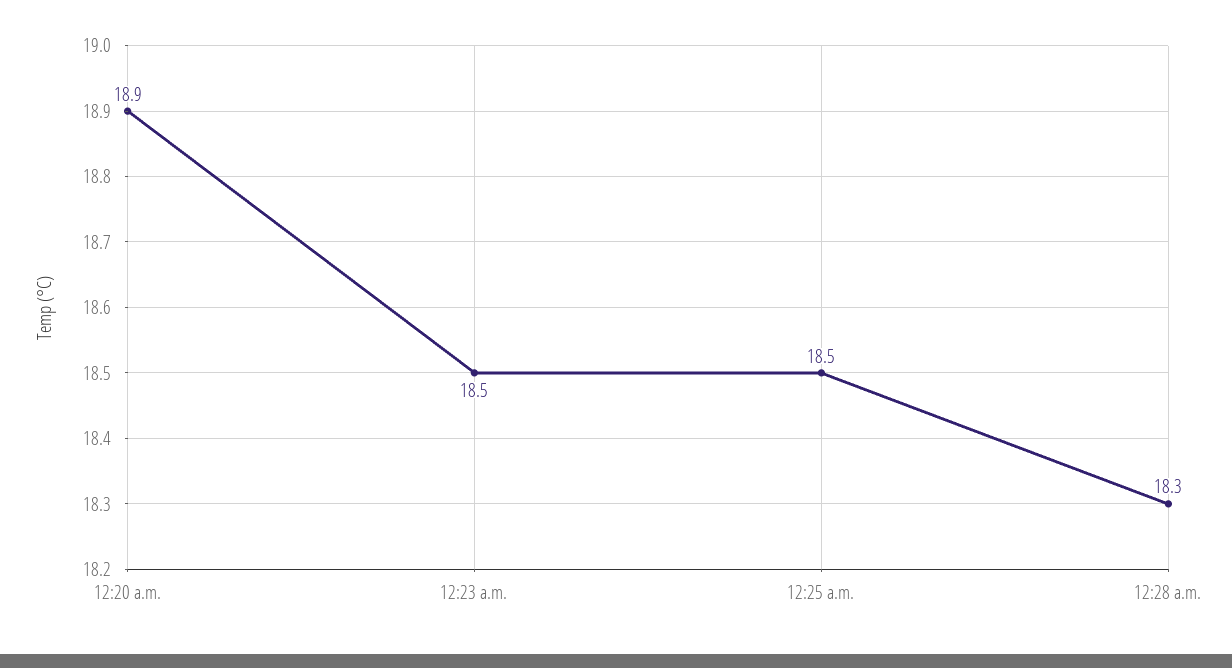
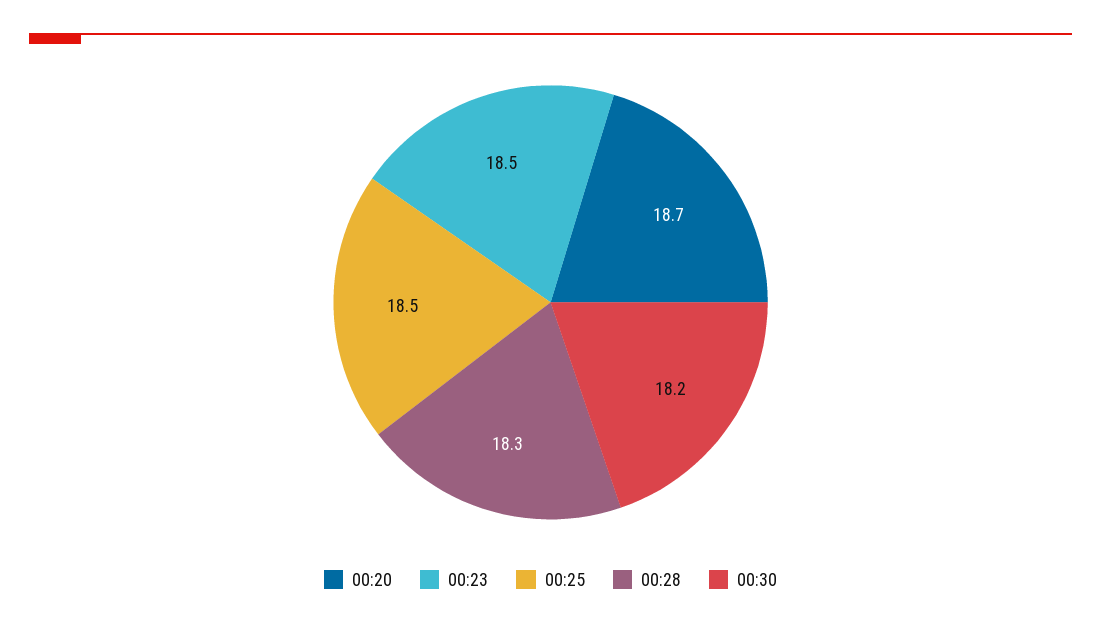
12:20 a.m.: 18.9 -> 18.7
00:30: none -> 18.2

